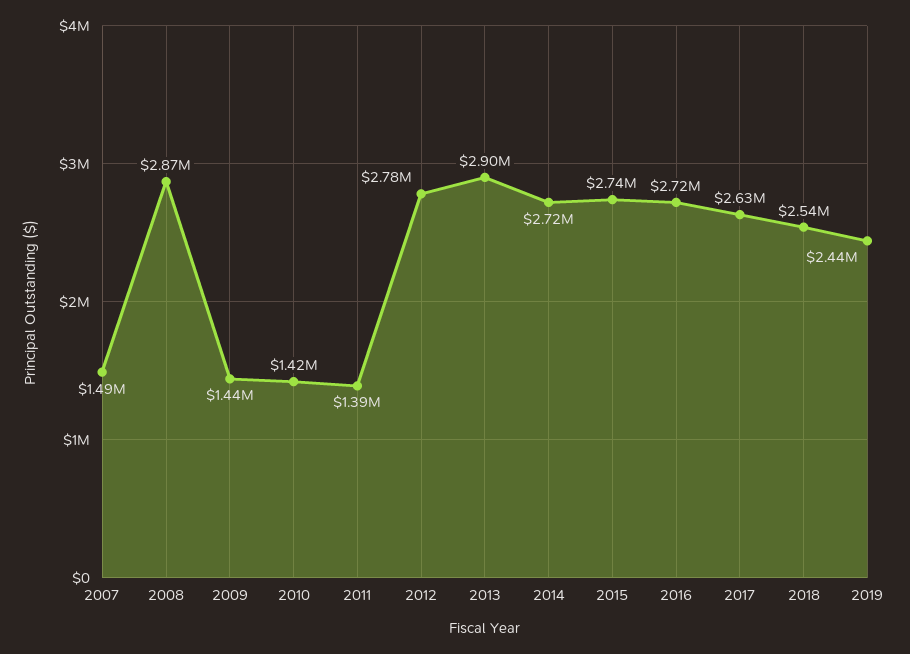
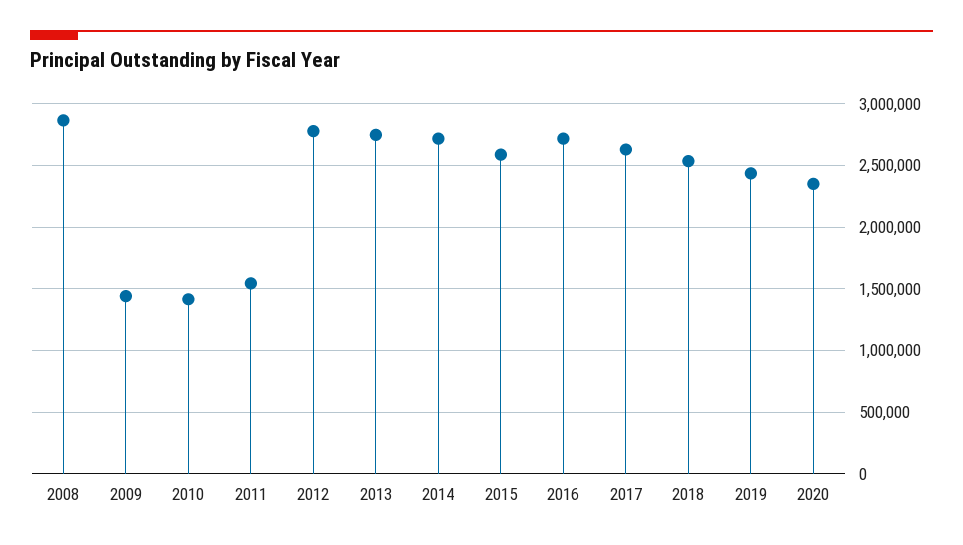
2007: 1490000 -> none
2011: 1390000 -> 1550000
2013: 2900000 -> 2750000
2015: 2740000 -> 2600000
2020: none -> 2350000

